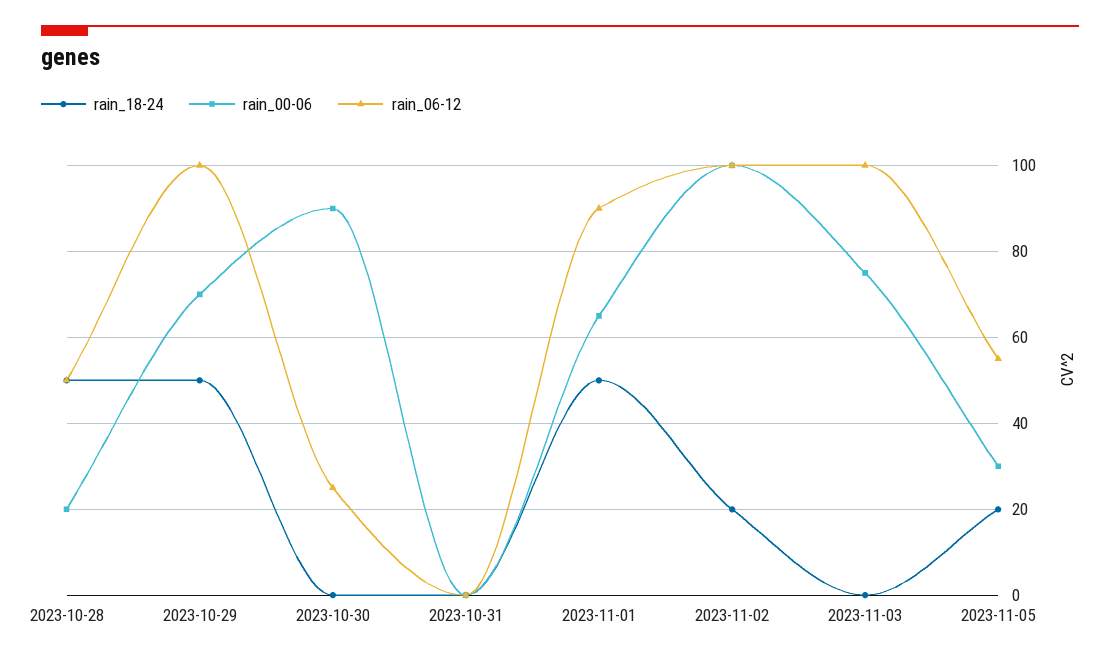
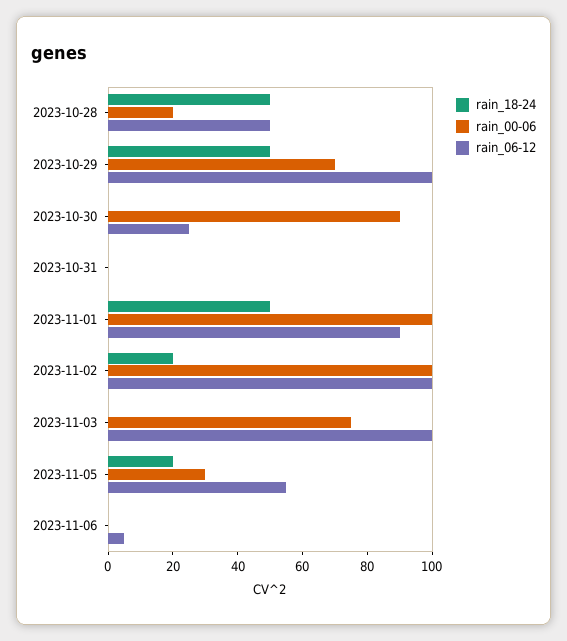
rain_00-06, 2023-11-01: 65 -> 100
rain_18-24, 2023-11-06: none -> 0
rain_00-06, 2023-11-06: none -> 0
rain_06-12, 2023-11-06: none -> 5

